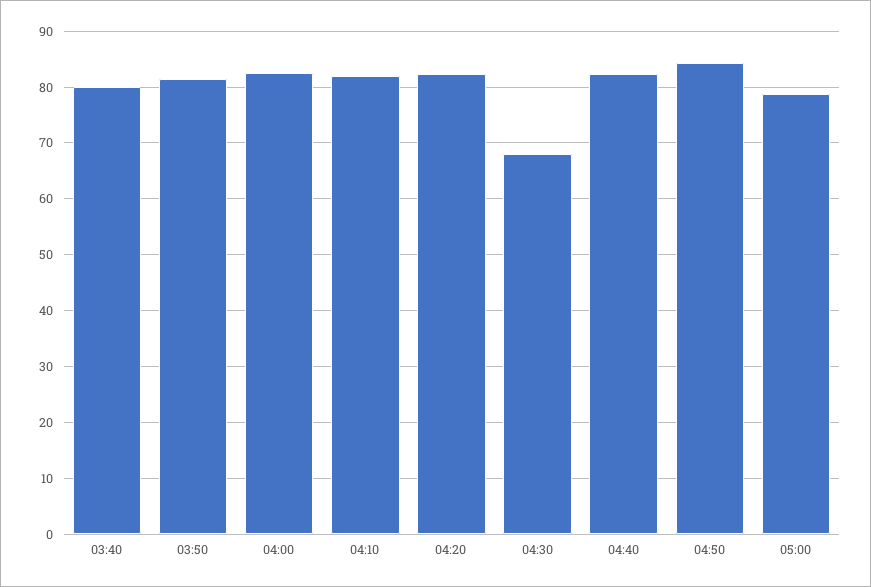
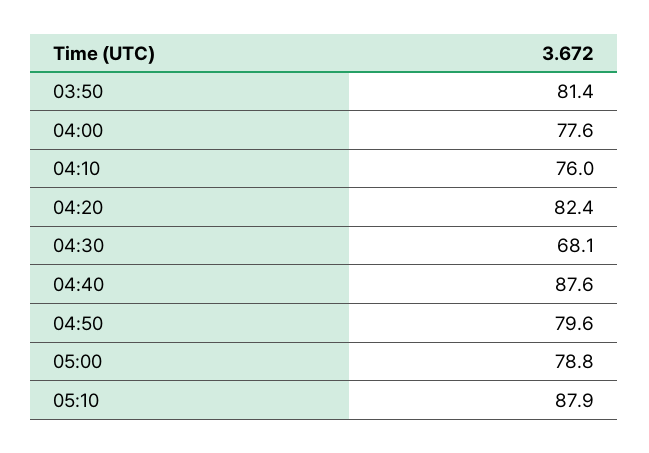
03:40: 80 -> none
04:00: 82 -> 77.6
04:10: 82 -> 76
04:40: 82 -> 87.6
04:50: 84 -> 79.6
05:10: none -> 87.9

